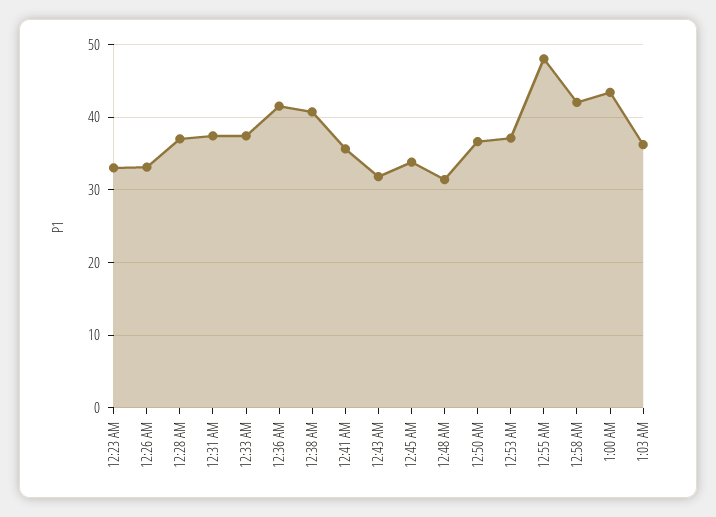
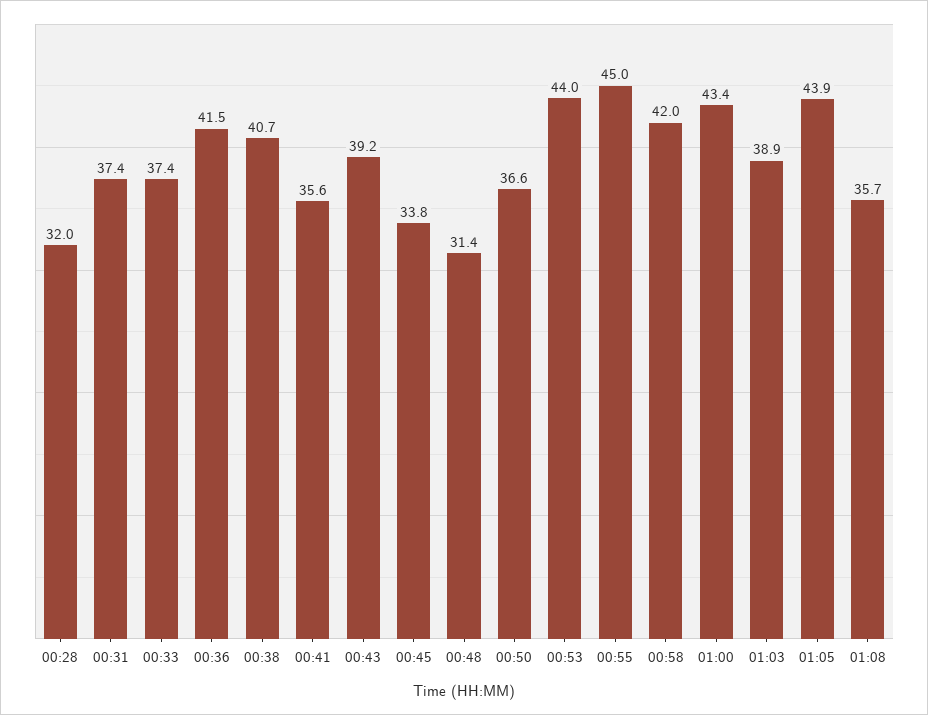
12:23 AM: 33 -> none
12:26 AM: 33 -> none
12:28 AM: 37 -> 32
12:43 AM: 32 -> 39.2
12:53 AM: 37 -> 44
12:55 AM: 48 -> 45
1:03 AM: 36 -> 38.9
01:05: none -> 43.9
01:08: none -> 35.7

